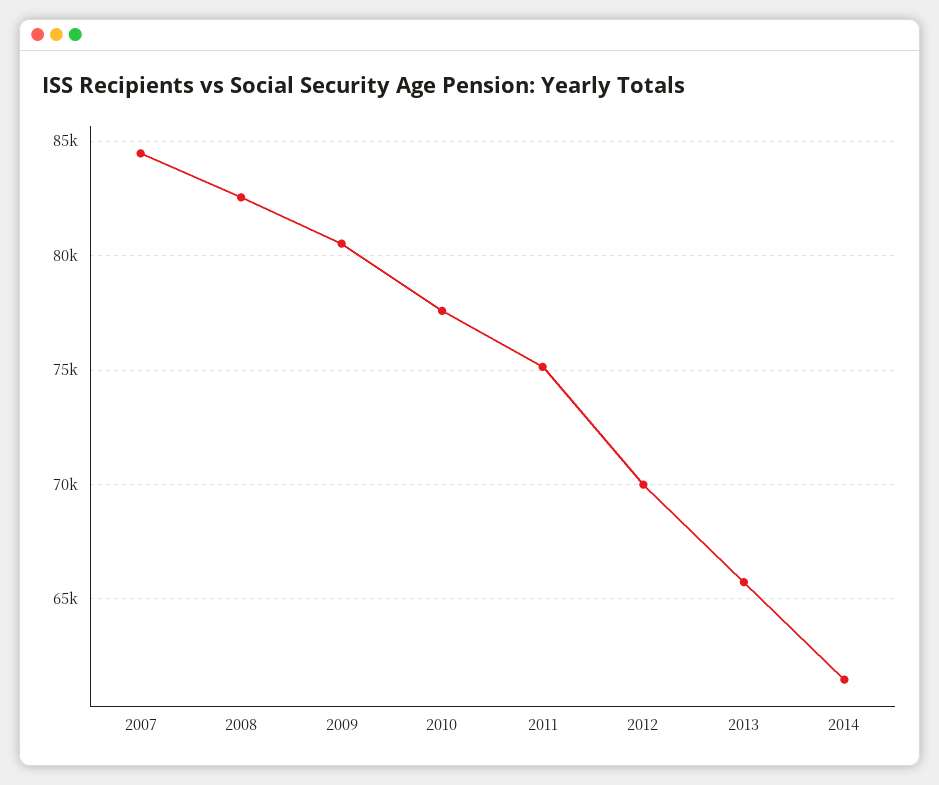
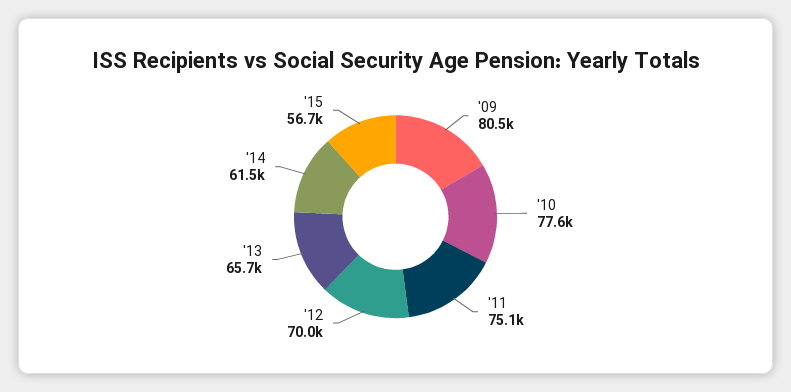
2007: 84500 -> none
2008: 82500 -> none
'15: none -> 56700

